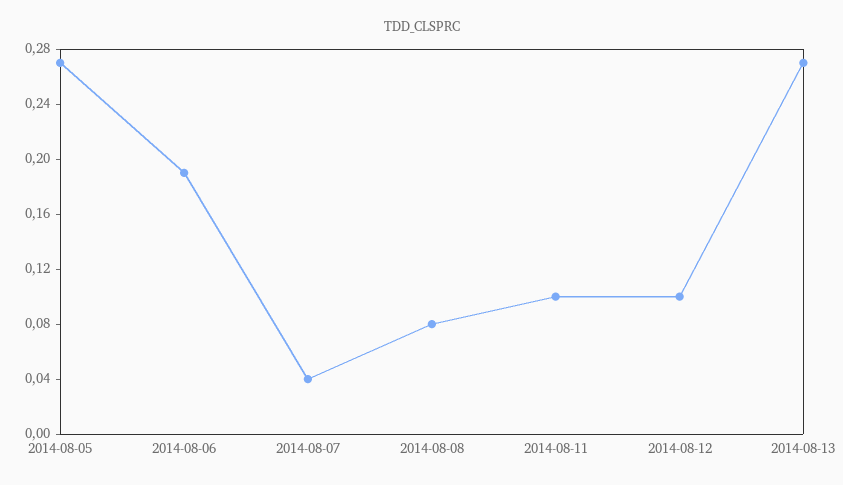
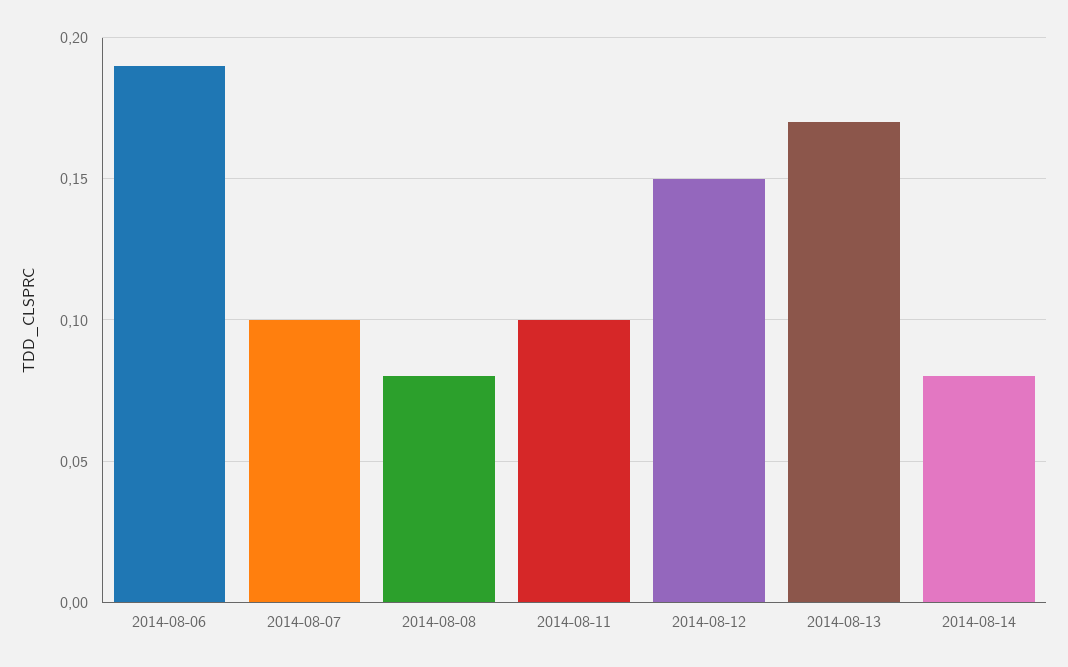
2014-08-05: 0.27 -> none
2014-08-07: 0.04 -> 0.1
2014-08-12: 0.1 -> 0.15
2014-08-13: 0.27 -> 0.17
2014-08-14: none -> 0.08

